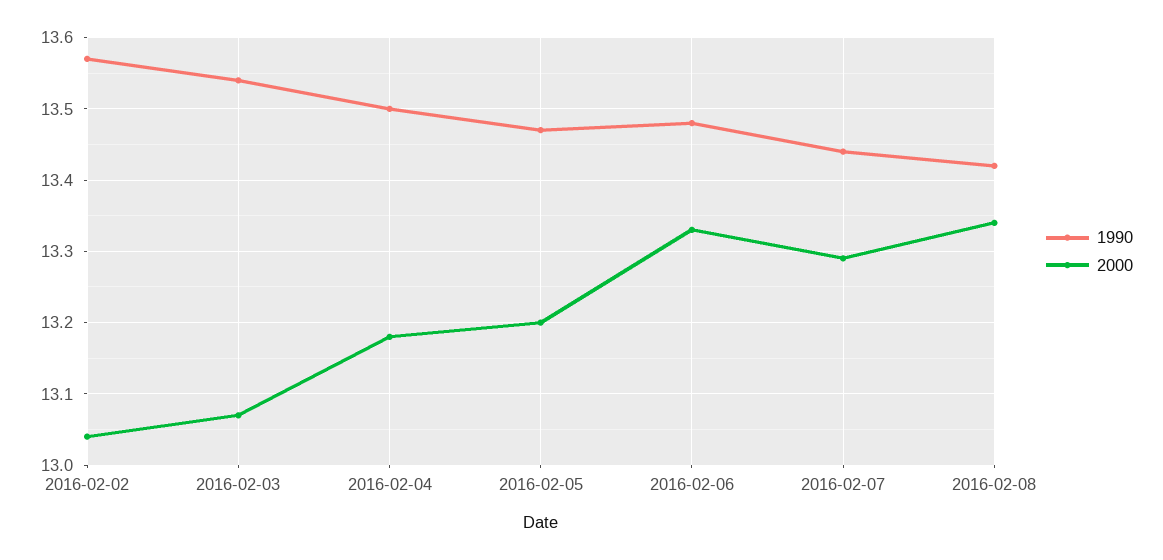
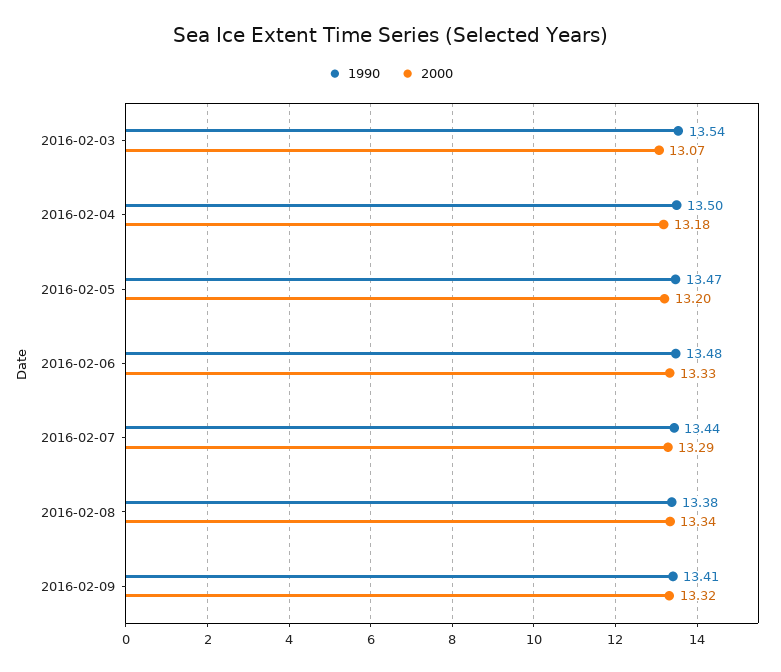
1990, 2016-02-02: 13.57 -> none
2000, 2016-02-02: 13.04 -> none
1990, 2016-02-08: 13.42 -> 13.38
1990, 2016-02-09: none -> 13.41
2000, 2016-02-09: none -> 13.32

